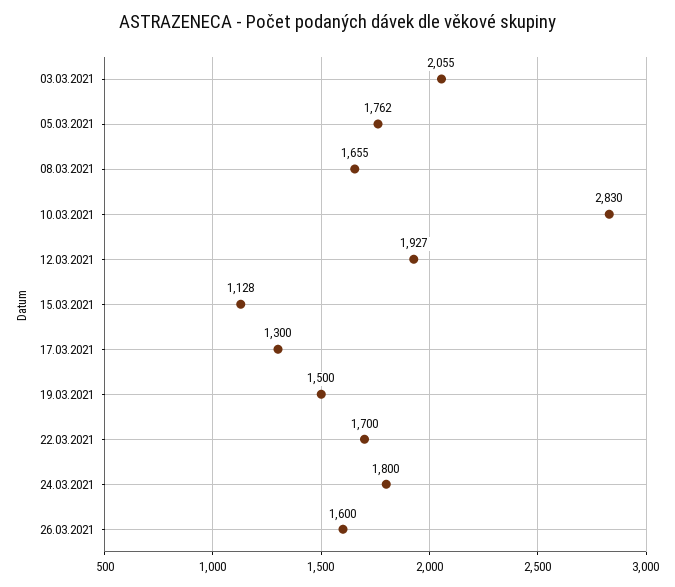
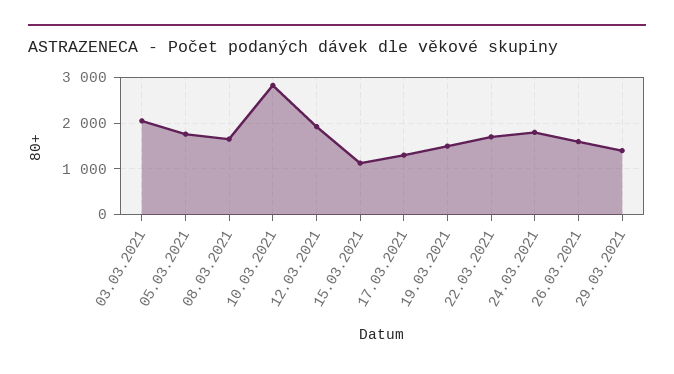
29.03.2021: none -> 1400

